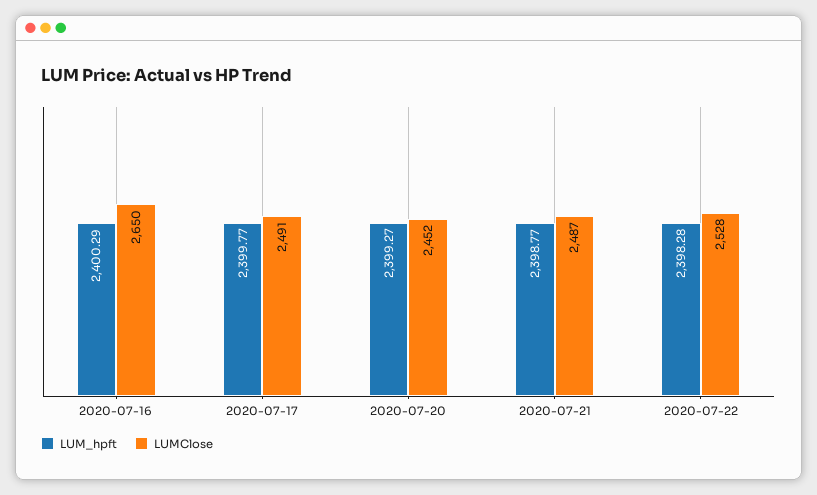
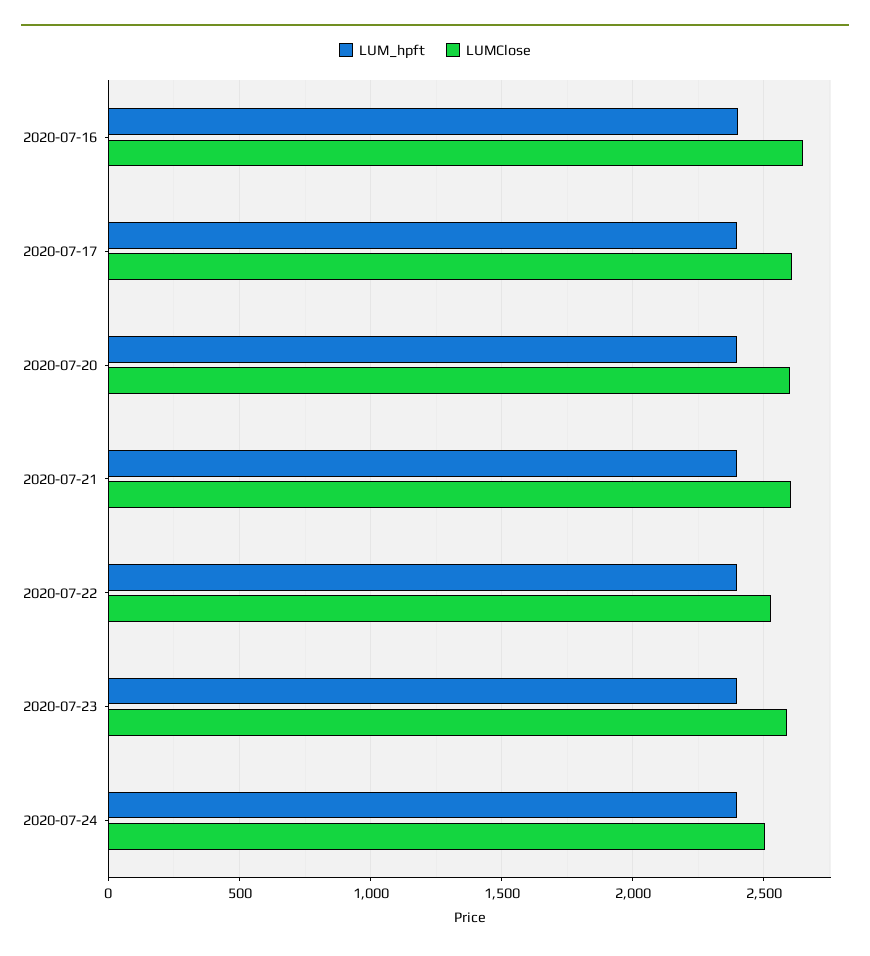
LUMClose, 2020-07-17: 2491 -> 2600
LUMClose, 2020-07-20: 2452 -> 2600
LUMClose, 2020-07-21: 2487 -> 2600
LUM_hpft, 2020-07-23: none -> 2400
LUMClose, 2020-07-23: none -> 2600
LUM_hpft, 2020-07-24: none -> 2400
LUMClose, 2020-07-24: none -> 2500

